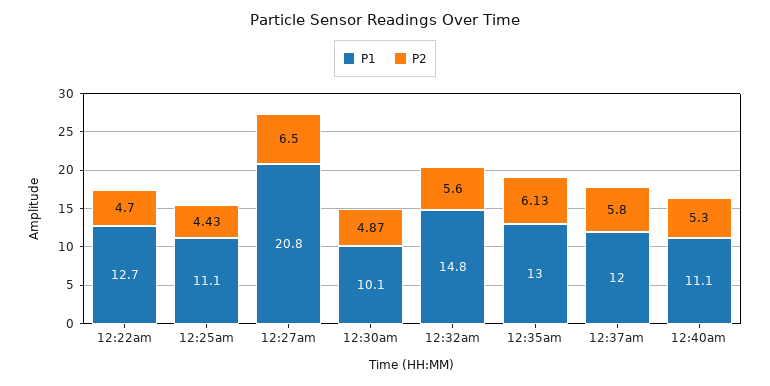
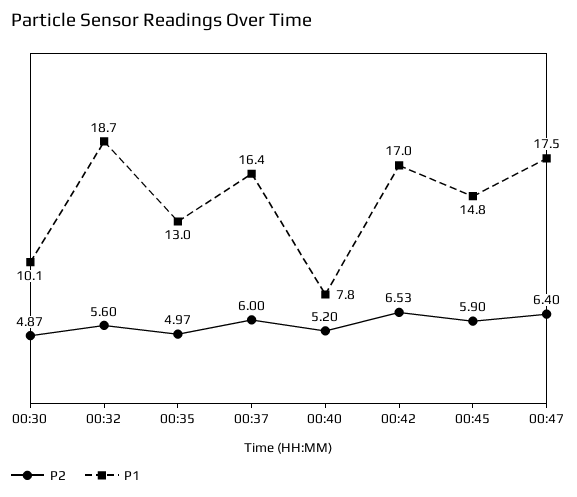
P1, 12:22am: 12.7 -> none
P2, 12:22am: 4.7 -> none
P1, 12:25am: 11.1 -> none
P2, 12:25am: 4.43 -> none
P1, 12:27am: 20.8 -> none
P2, 12:27am: 6.5 -> none
P1, 12:32am: 14.8 -> 18.7
P2, 12:35am: 6.13 -> 4.97
P1, 12:37am: 12 -> 16.4
P2, 12:37am: 5.8 -> 6
P1, 12:40am: 11.1 -> 7.8
P2, 12:40am: 5.3 -> 5.2
P2, 00:42: none -> 6.53
P1, 00:42: none -> 17
P2, 00:45: none -> 5.9
P1, 00:45: none -> 14.8
P2, 00:47: none -> 6.4
P1, 00:47: none -> 17.5

